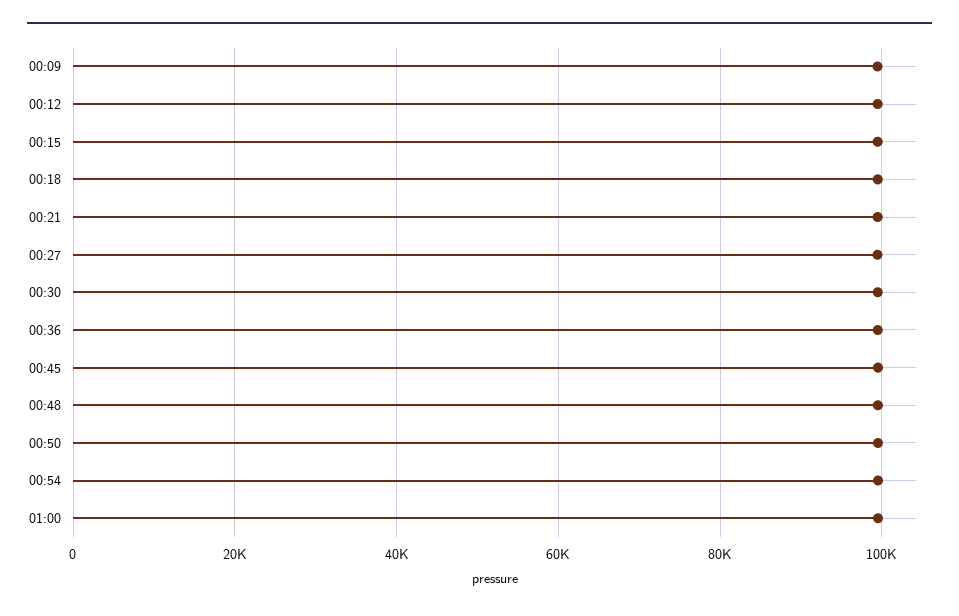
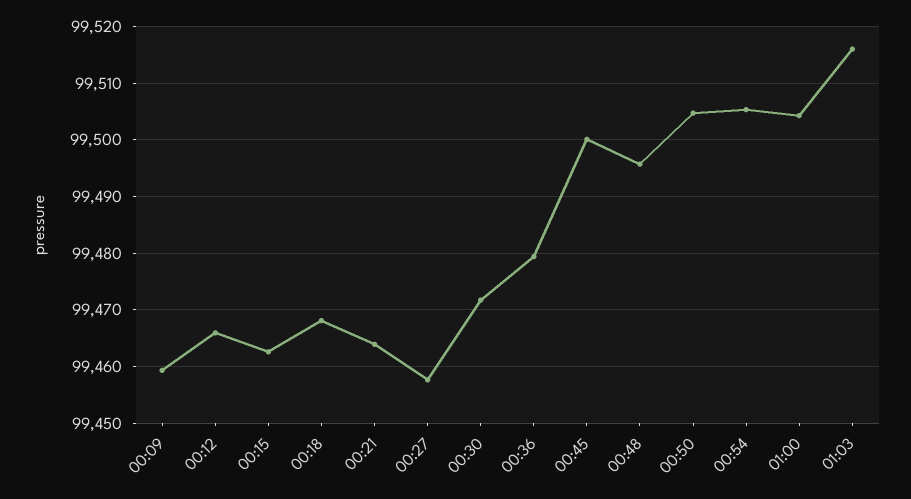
01:03: none -> 99516

